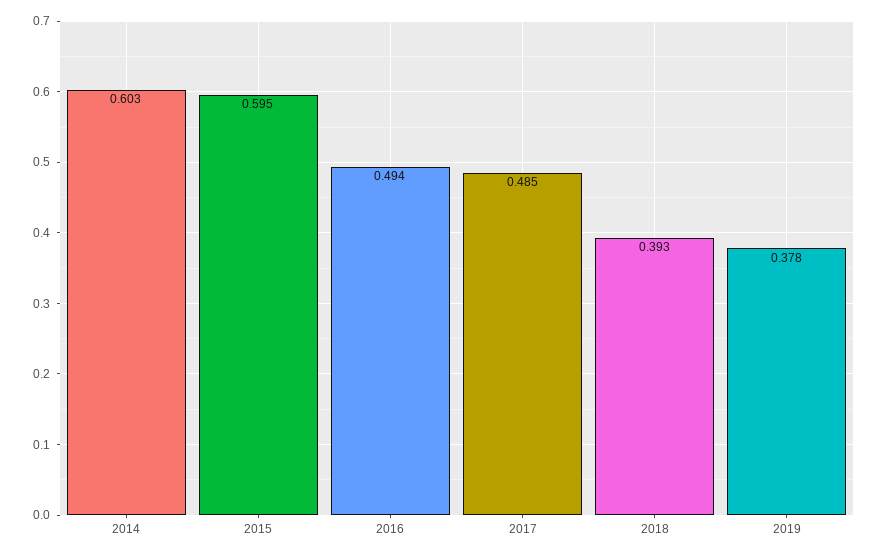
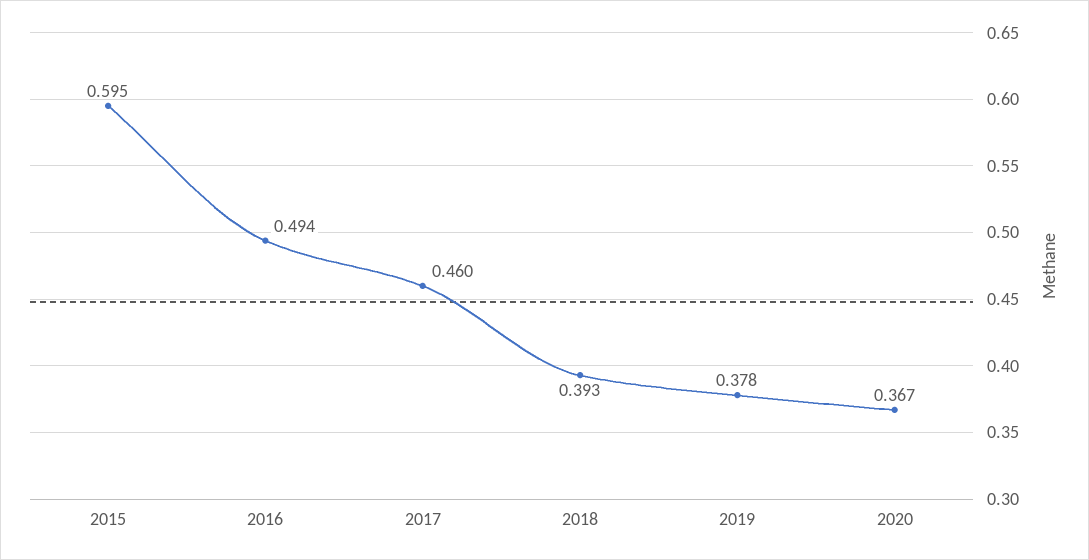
2014: 0.603 -> none
2017: 0.485 -> 0.46
2020: none -> 0.367

